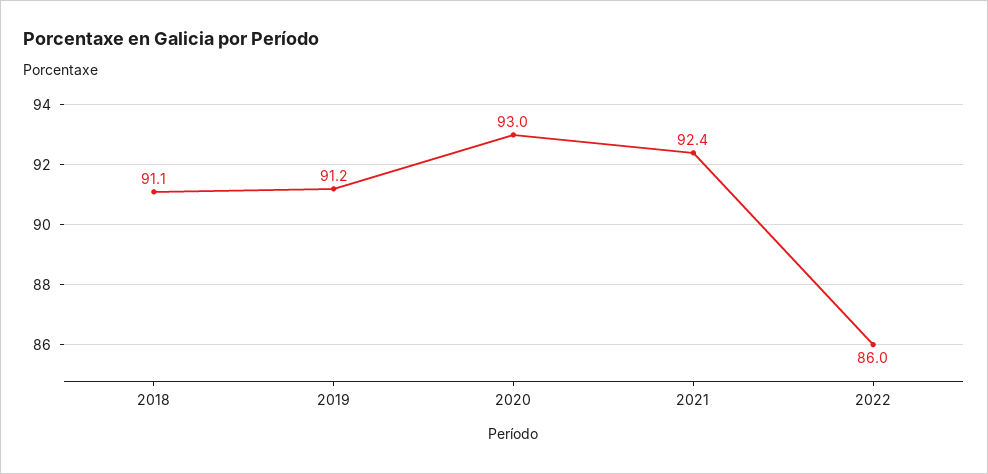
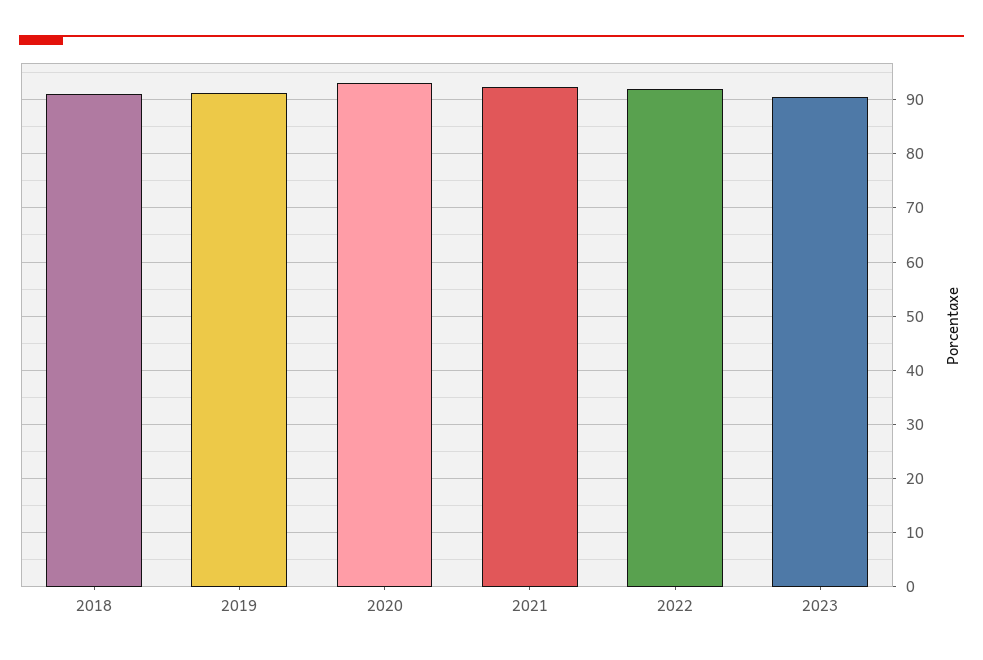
2022: 86 -> 92
2023: none -> 90

